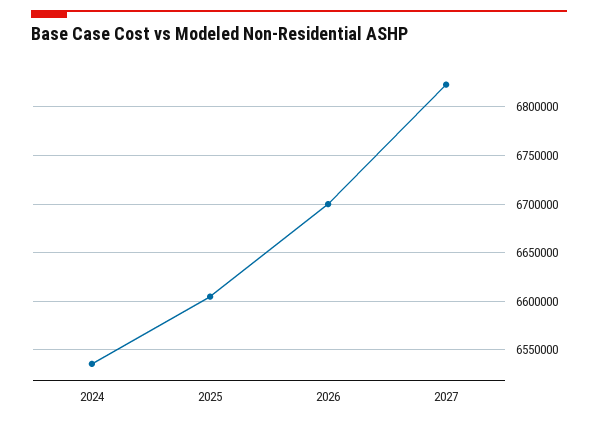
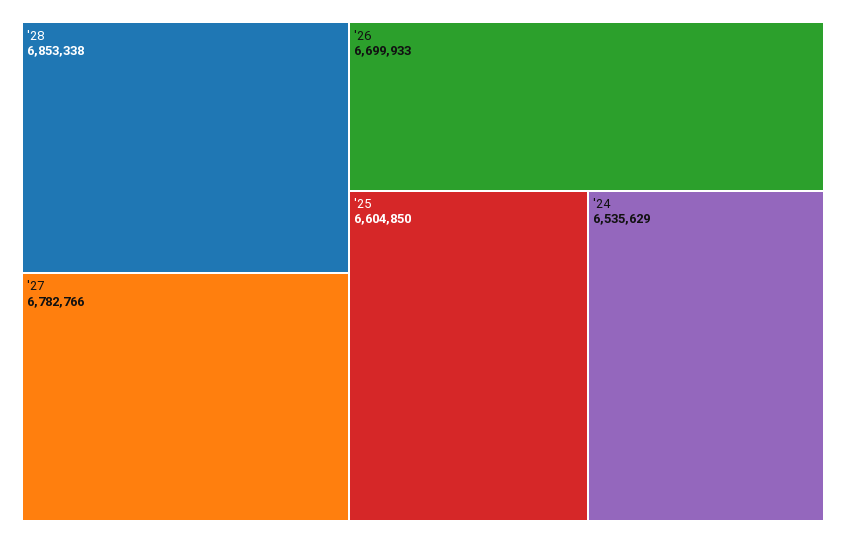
2027: 6820000 -> 6782766
'28: none -> 6853338

